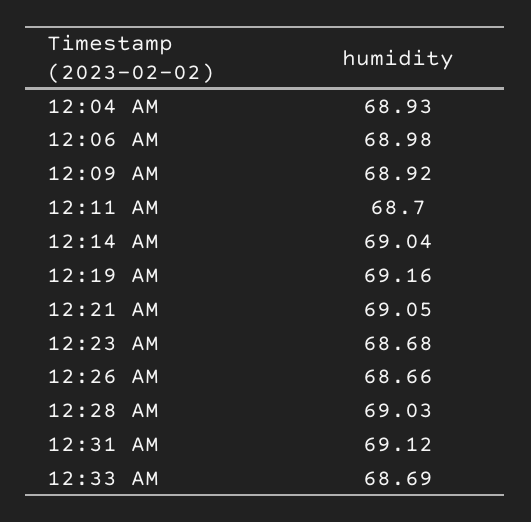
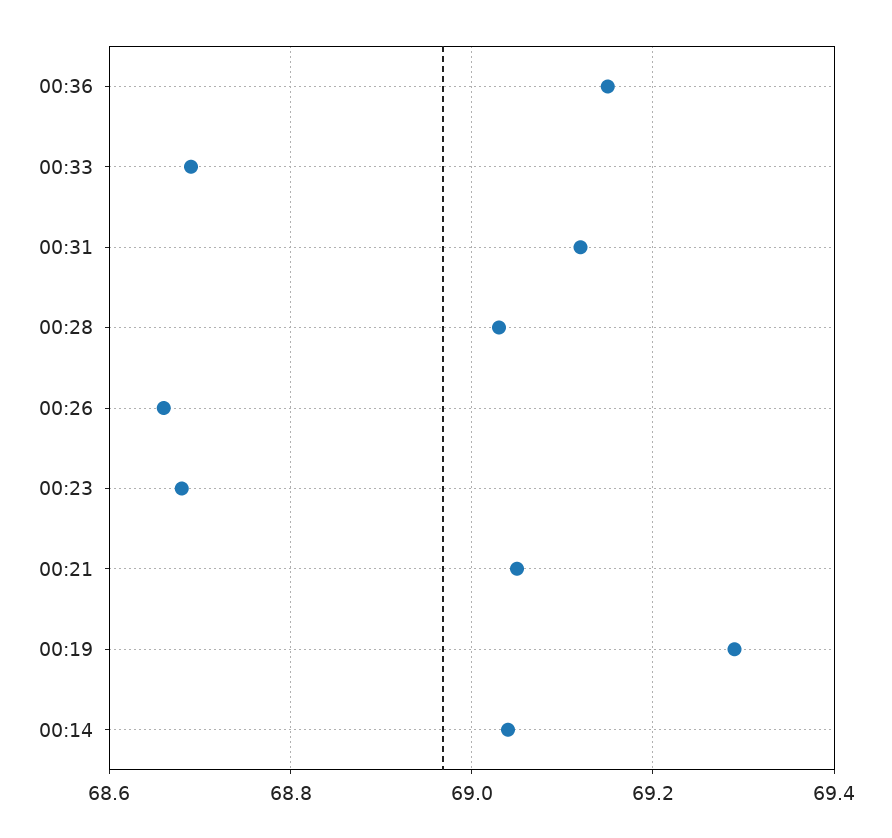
12:04 AM: 68.93 -> none
12:06 AM: 68.98 -> none
12:09 AM: 68.92 -> none
12:11 AM: 68.7 -> none
12:19 AM: 69.16 -> 69.3
00:36: none -> 69.15

